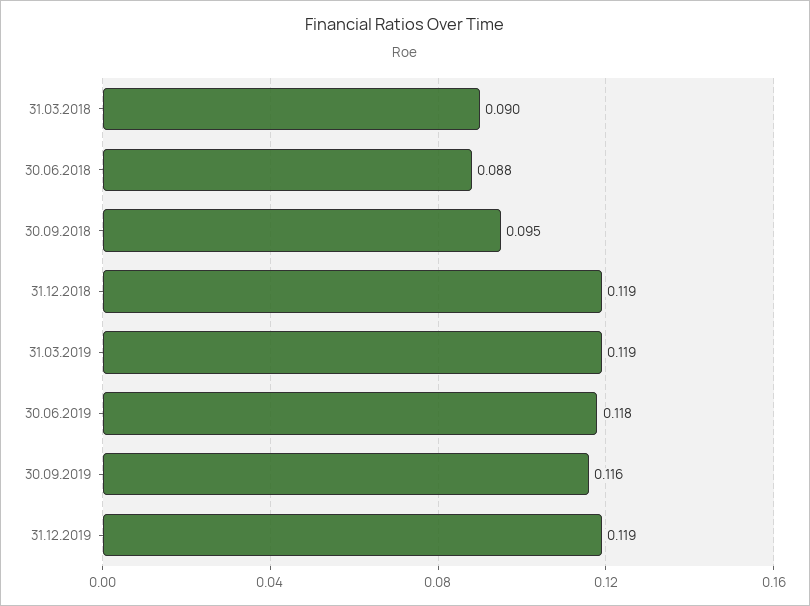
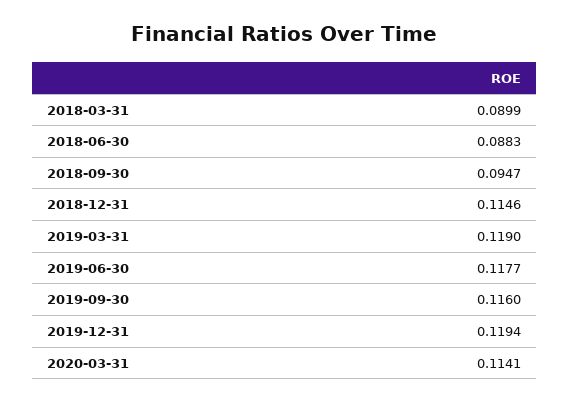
31.12.2018: 0.119 -> 0.1146
2020-03-31: none -> 0.1141

